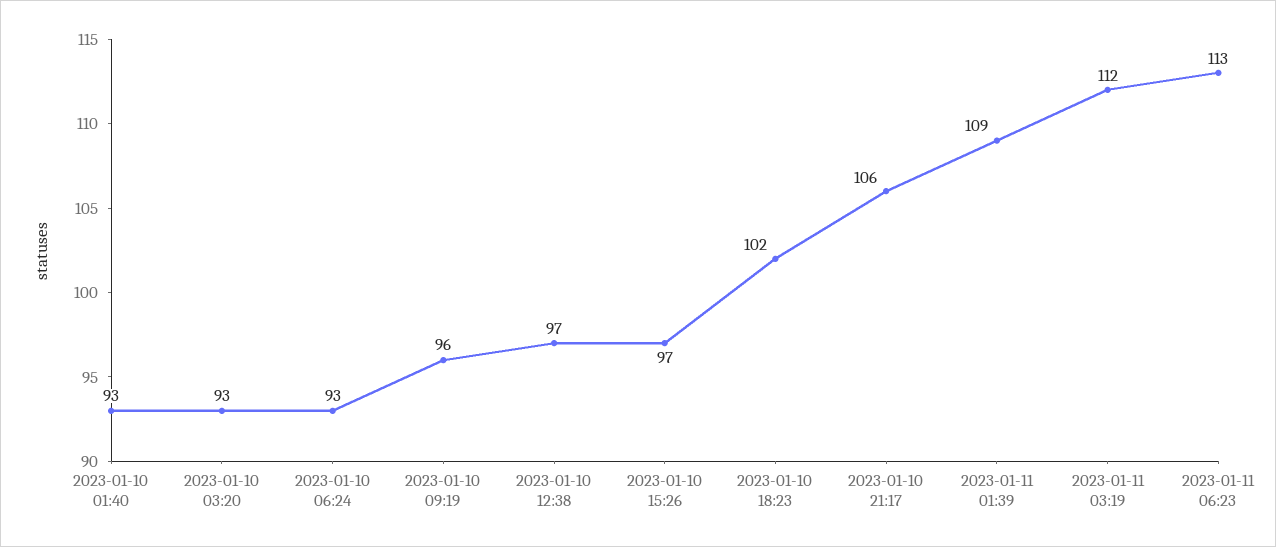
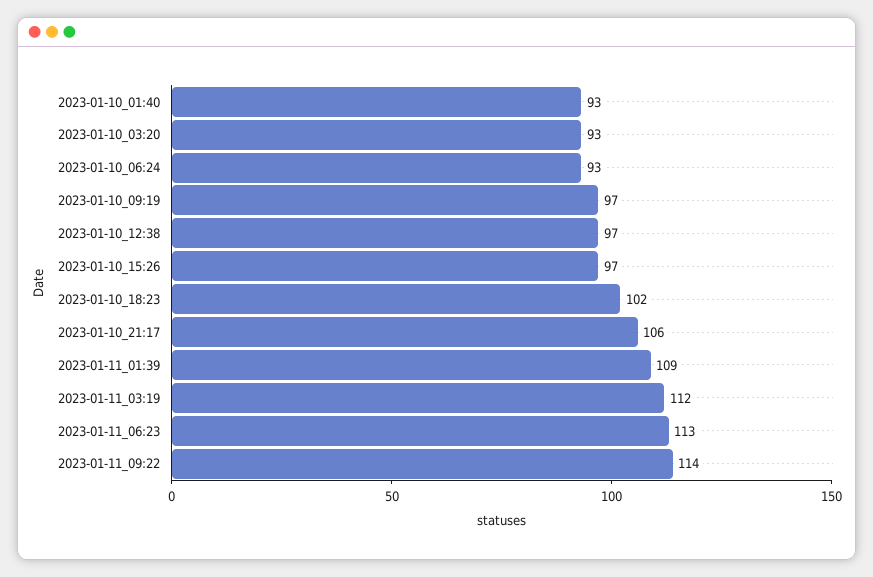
2023-01-10 09:19: 96 -> 97
2023-01-11_09:22: none -> 114

